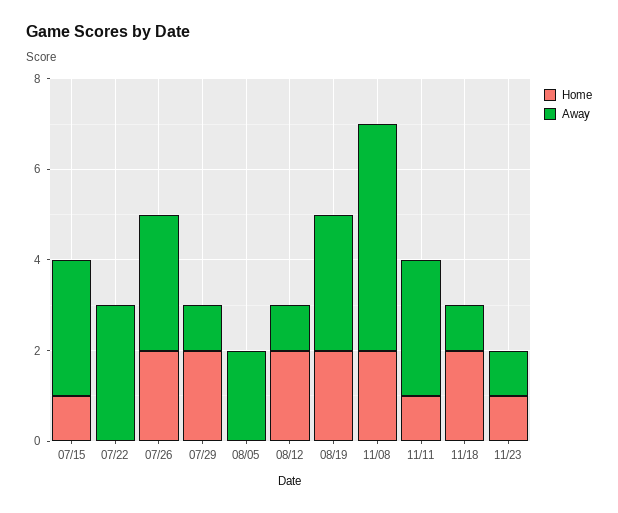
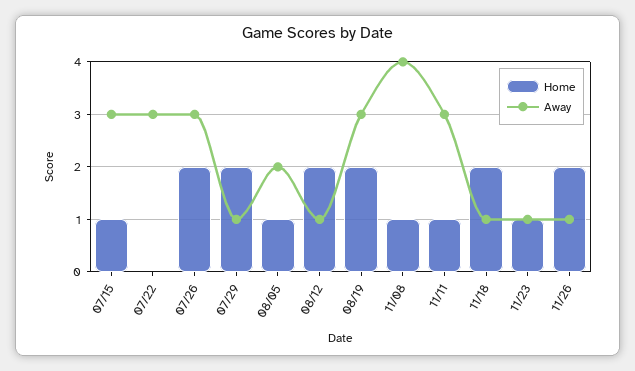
Home, 08/05: 0 -> 1
Home, 11/08: 2 -> 1
Away, 11/08: 5 -> 4
Home, 11/26: none -> 2
Away, 11/26: none -> 1

